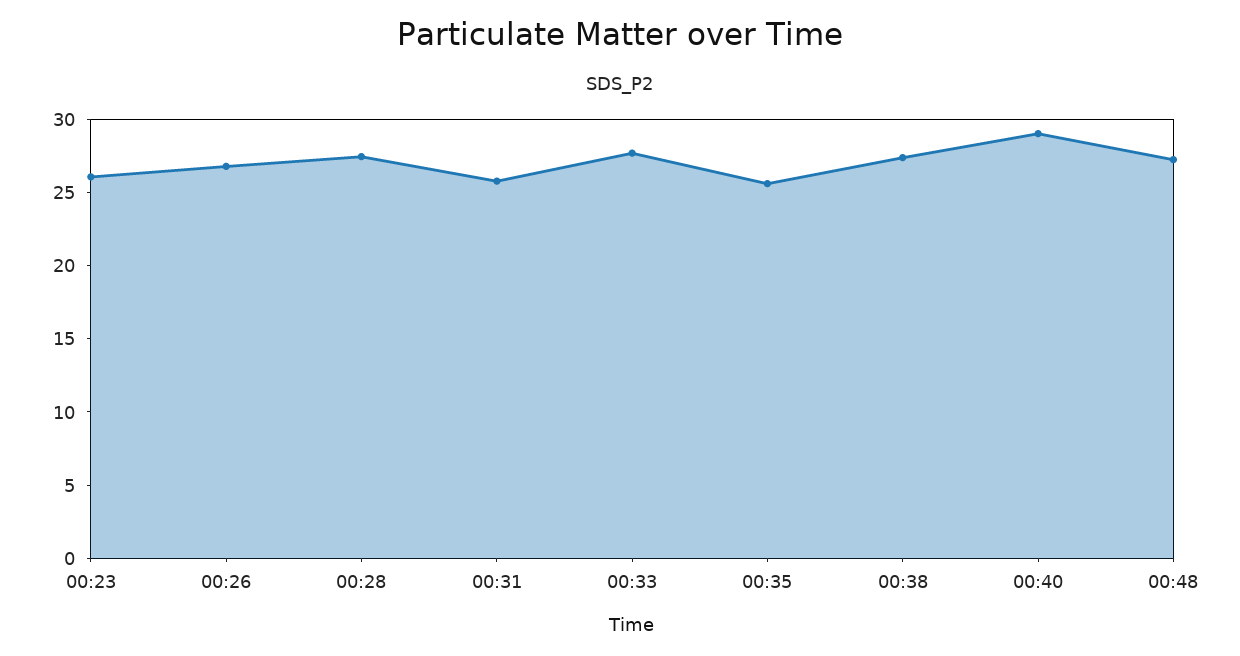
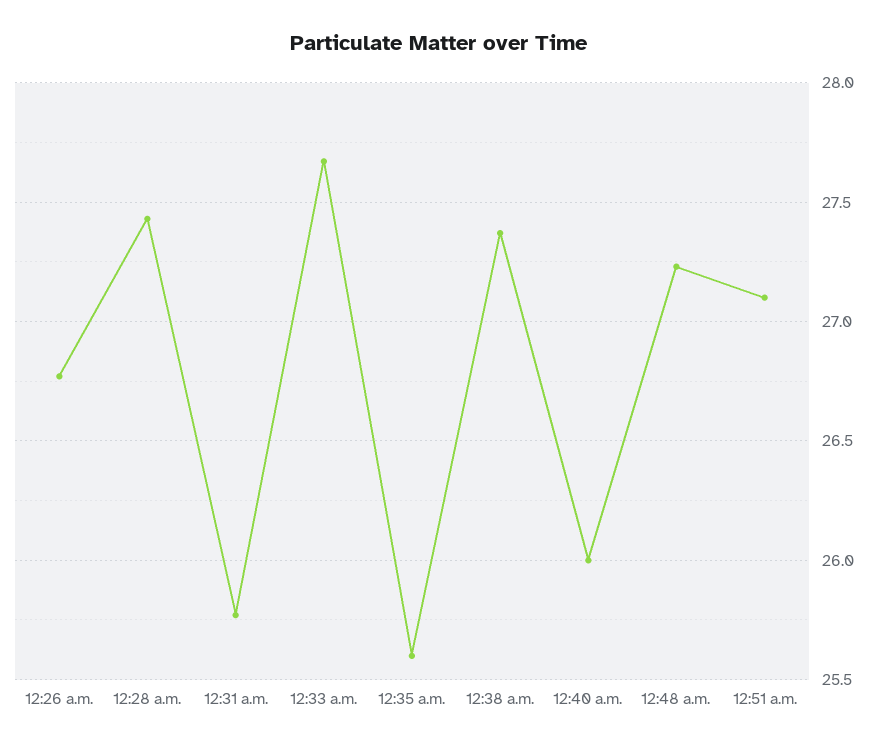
00:23: 26 -> none
00:40: 29 -> 26
12:51 a.m.: none -> 27.1

